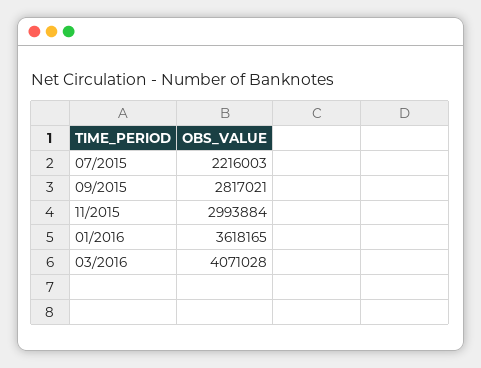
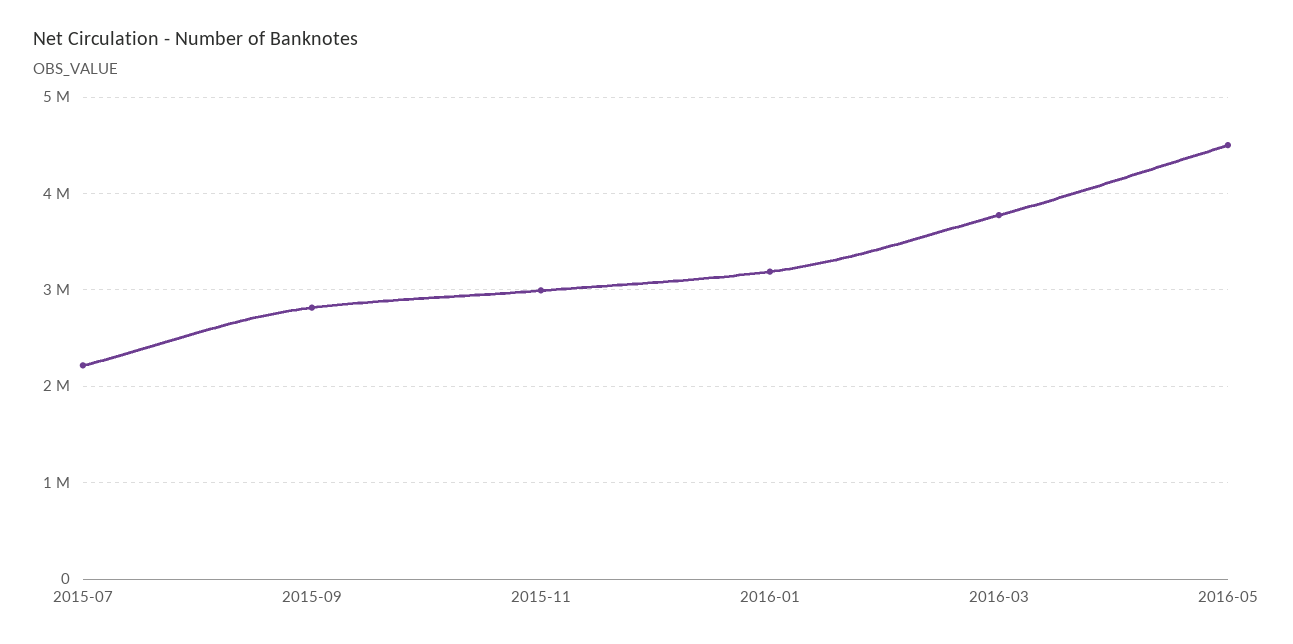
01/2016: 3618165 -> 3200000
03/2016: 4071028 -> 3800000
2016-05: none -> 4500000

